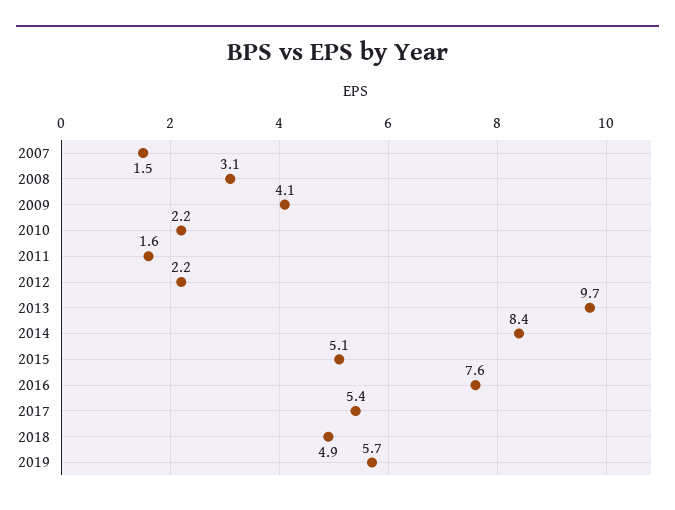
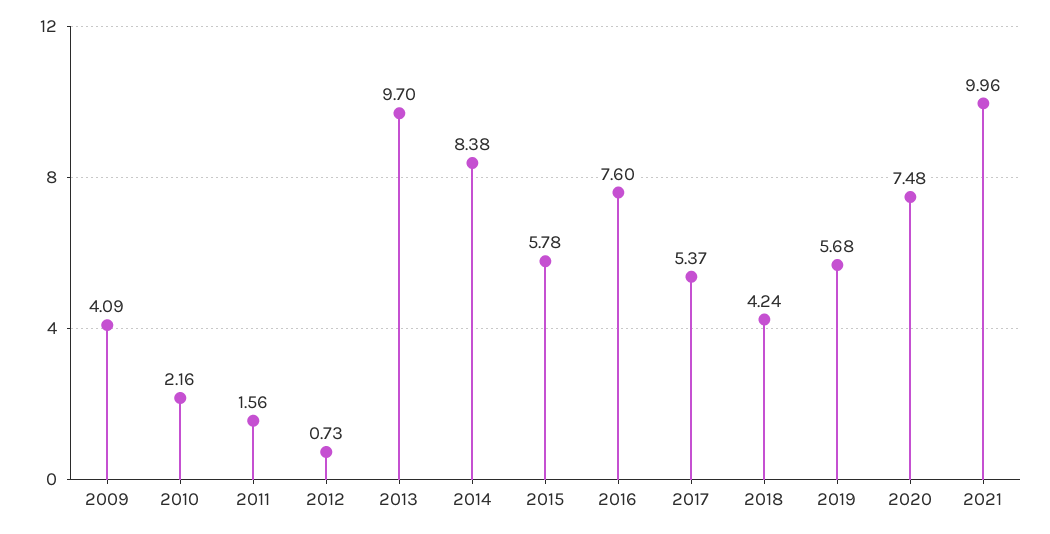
2007: 1.5 -> none
2008: 3.1 -> none
2012: 2.2 -> 0.73
2015: 5.1 -> 5.78
2018: 4.9 -> 4.24
2020: none -> 7.48
2021: none -> 9.96

